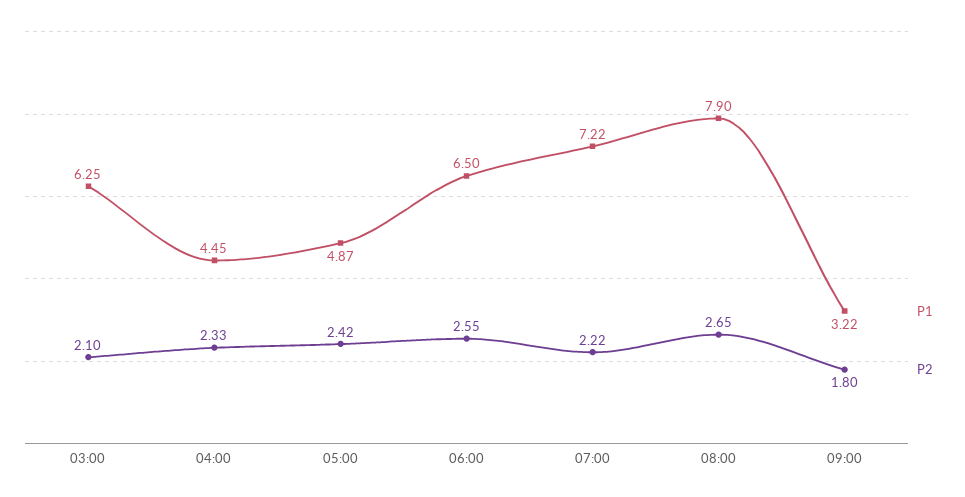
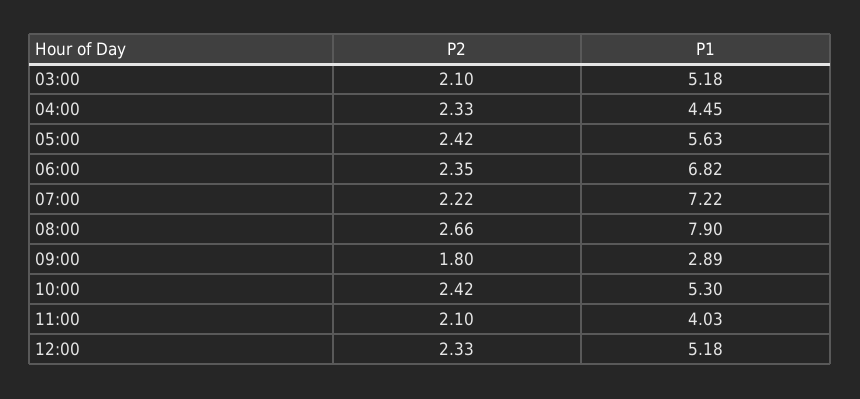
P1, 03:00: 6.25 -> 5.18
P1, 05:00: 4.87 -> 5.63
P1, 06:00: 6.5 -> 6.82
P2, 06:00: 2.55 -> 2.35
P2, 08:00: 2.65 -> 2.66
P1, 09:00: 3.22 -> 2.89
P2, 10:00: none -> 2.42
P1, 10:00: none -> 5.3
P2, 11:00: none -> 2.1
P1, 11:00: none -> 4.03
P2, 12:00: none -> 2.33
P1, 12:00: none -> 5.18

